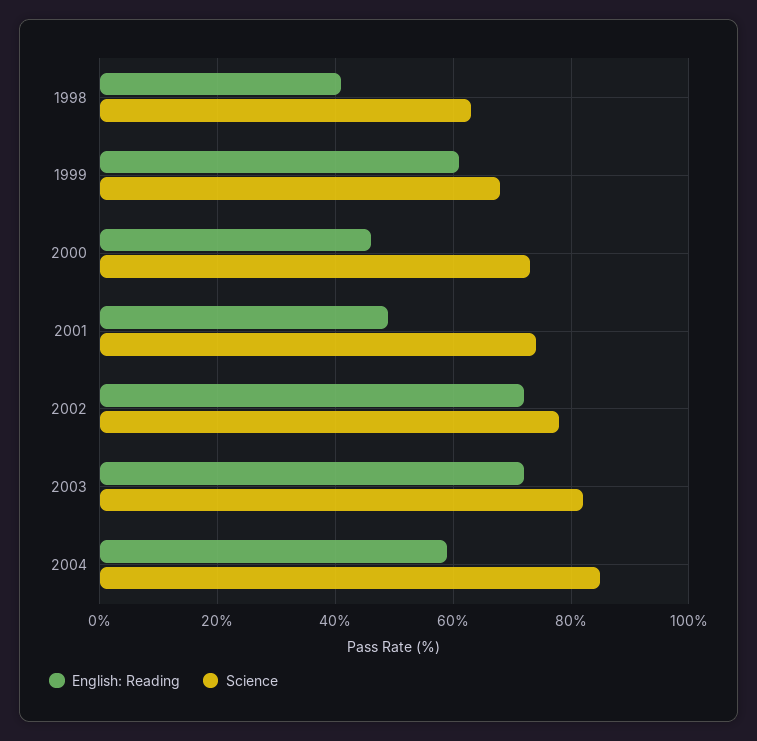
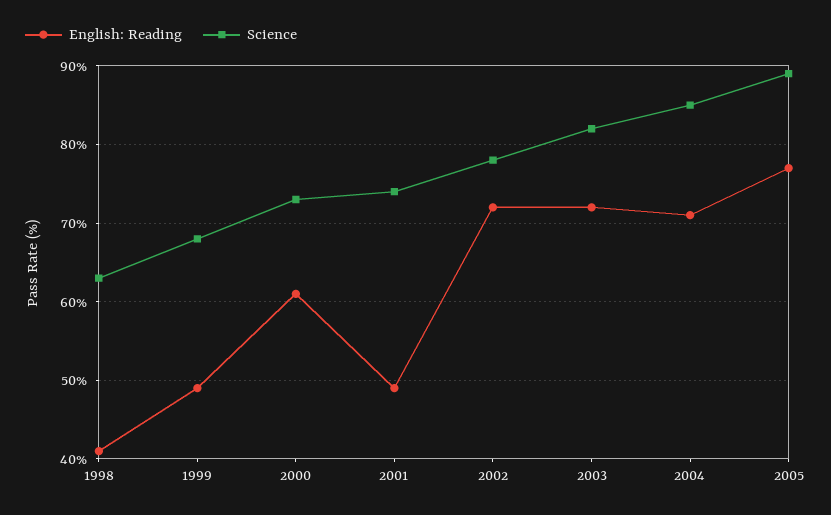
English: Reading, 1999: 60 -> 49
English: Reading, 2000: 45 -> 61
English: Reading, 2004: 60 -> 71
English: Reading, 2005: none -> 77
Science, 2005: none -> 89

